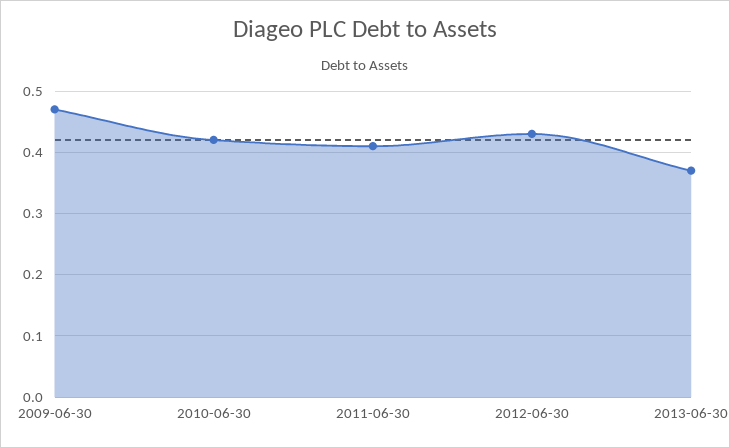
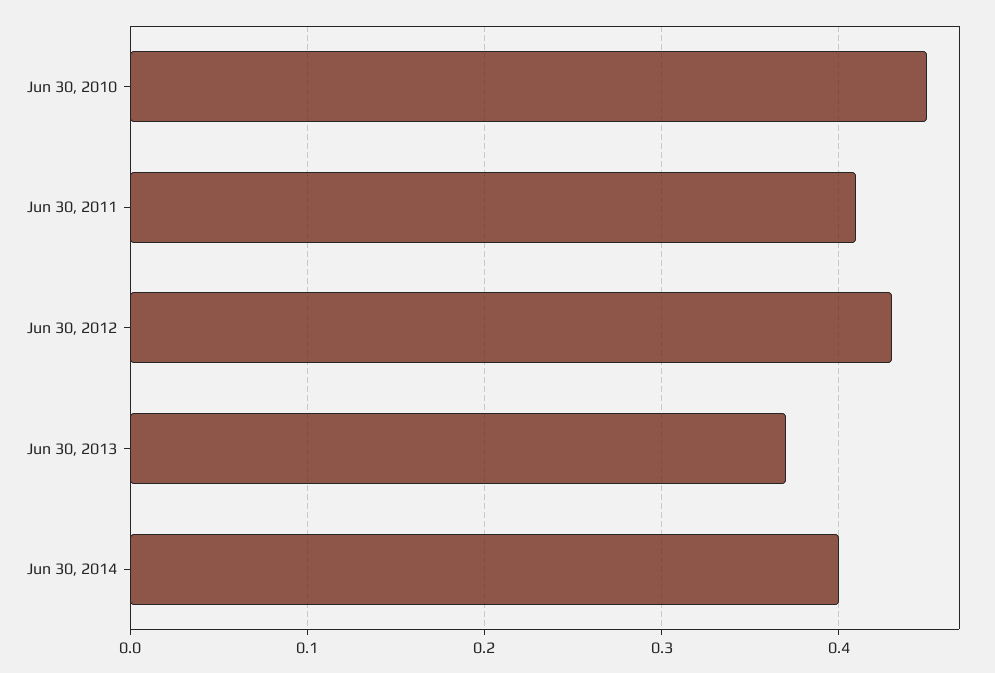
2009-06-30: 0.47 -> none
2010-06-30: 0.42 -> 0.45
Jun 30, 2014: none -> 0.4

